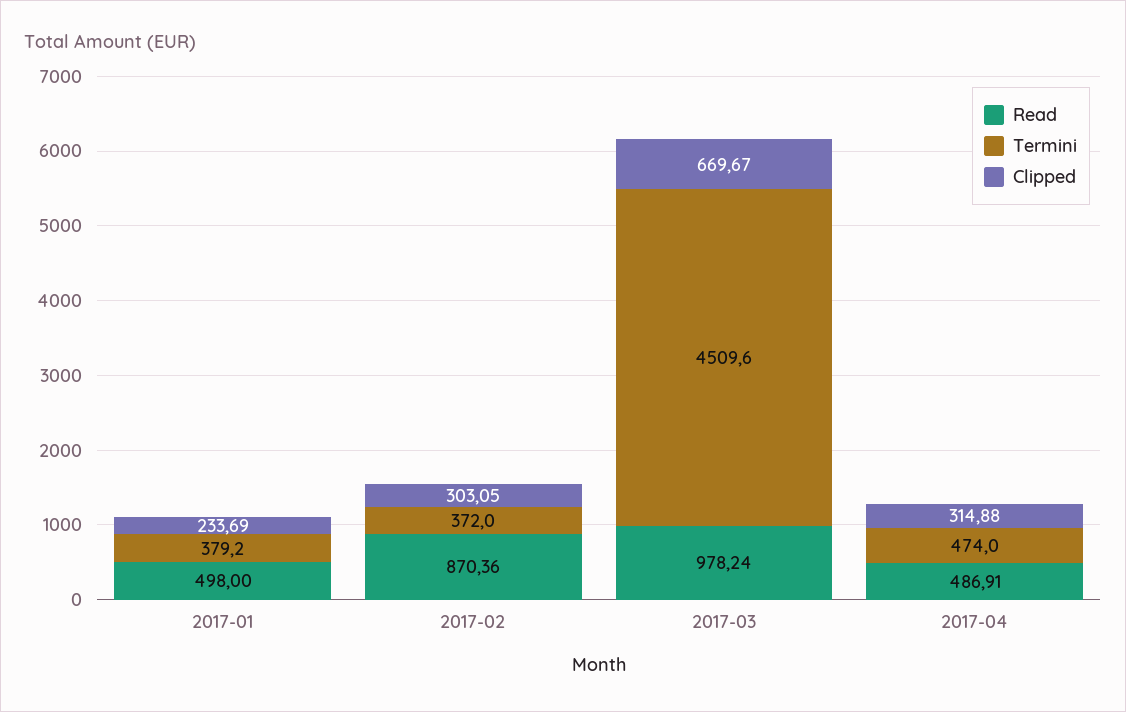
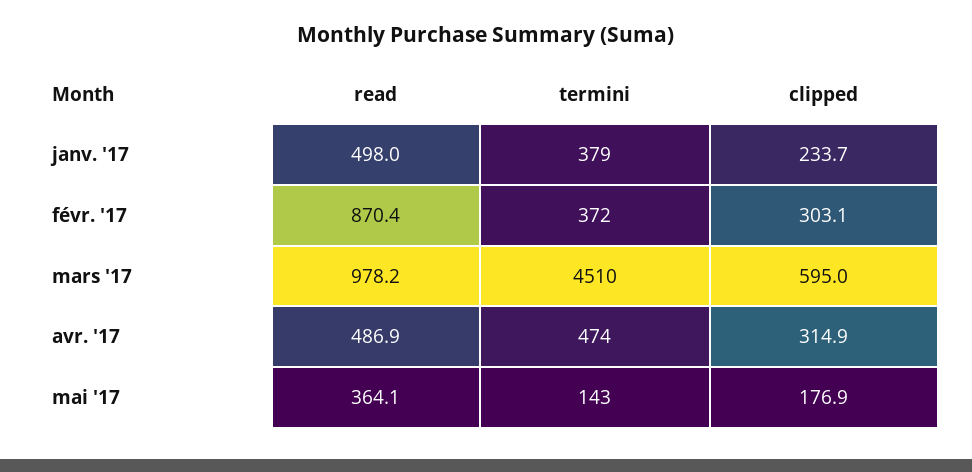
Clipped, 2017-03: 669.67 -> 595
Read, mai '17: none -> 364.1
Termini, mai '17: none -> 143
Clipped, mai '17: none -> 176.9

